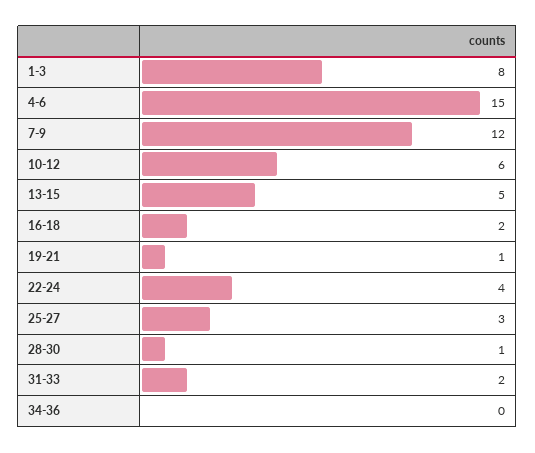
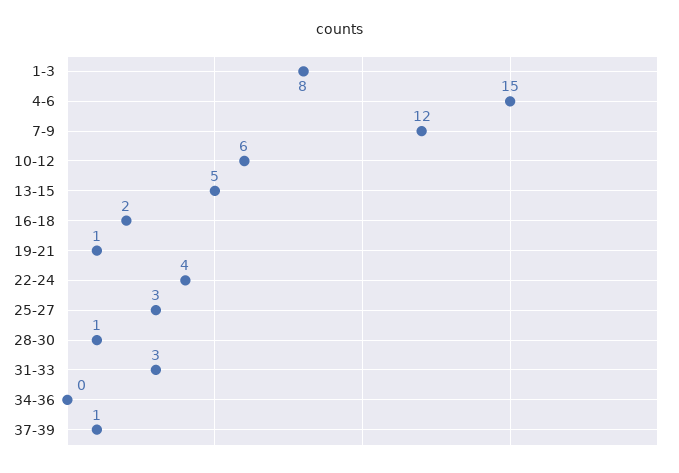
31-33: 2 -> 3
37-39: none -> 1

